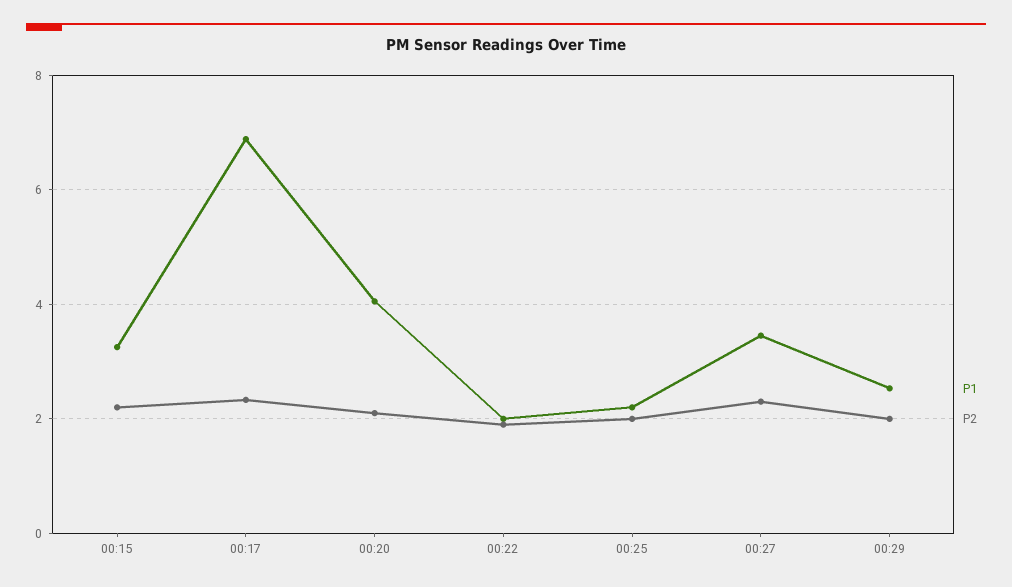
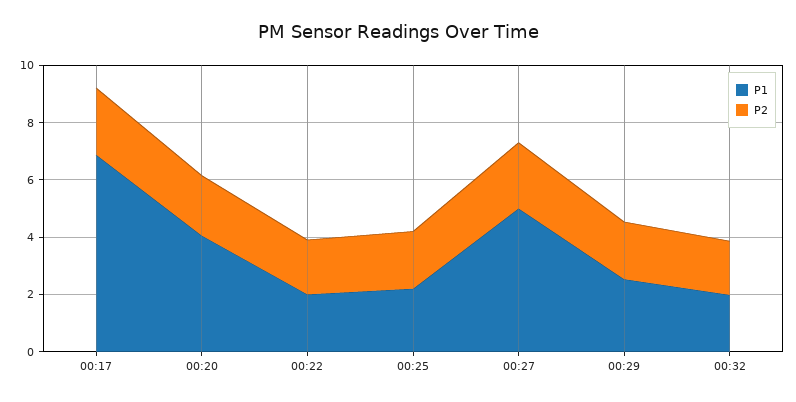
P1, 00:15: 3.2 -> none
P2, 00:15: 2.2 -> none
P1, 00:27: 3.4 -> 5
P1, 00:32: none -> 2
P2, 00:32: none -> 2

